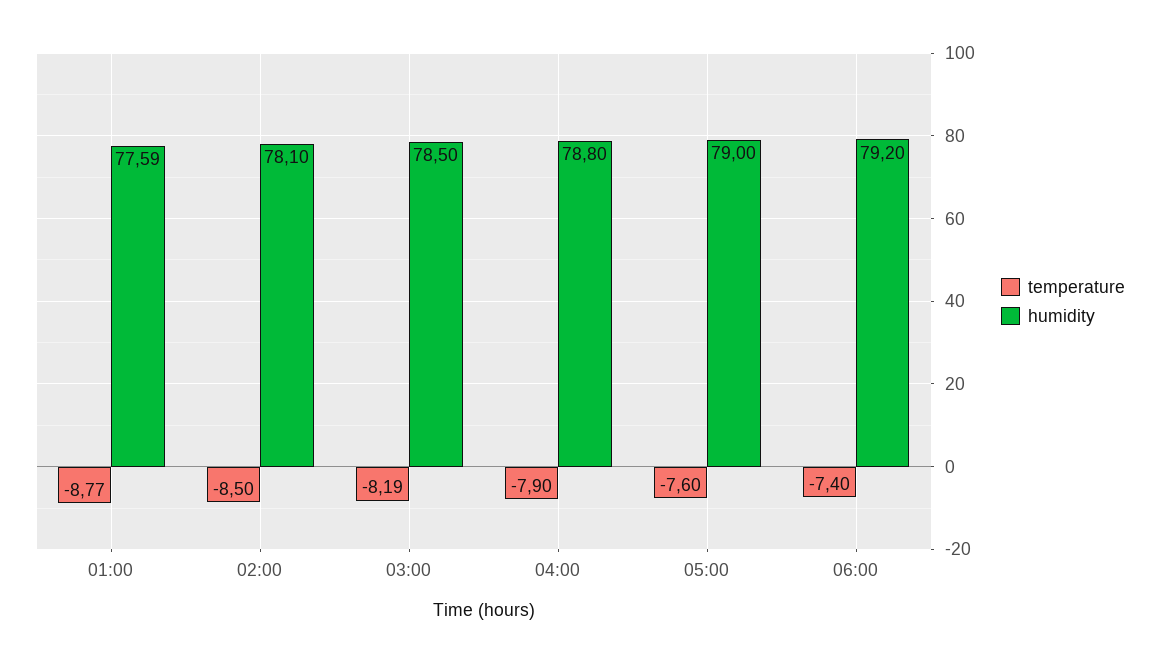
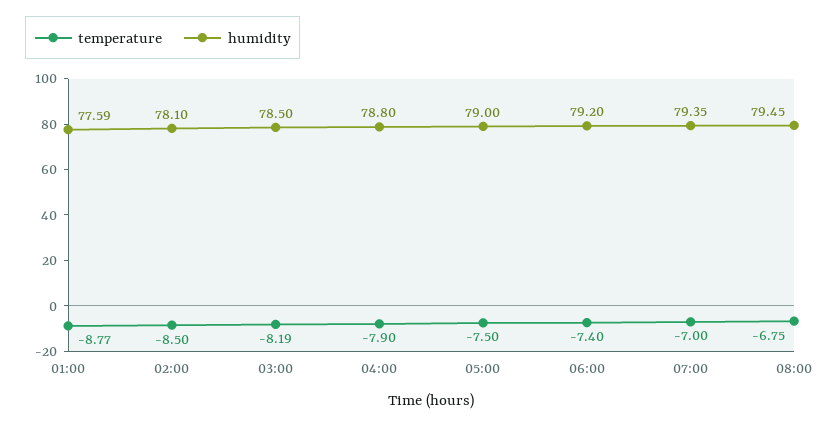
temperature, 05:00: -7.6 -> -7.5
temperature, 07:00: none -> -7
humidity, 07:00: none -> 79.35
temperature, 08:00: none -> -6.75
humidity, 08:00: none -> 79.45

